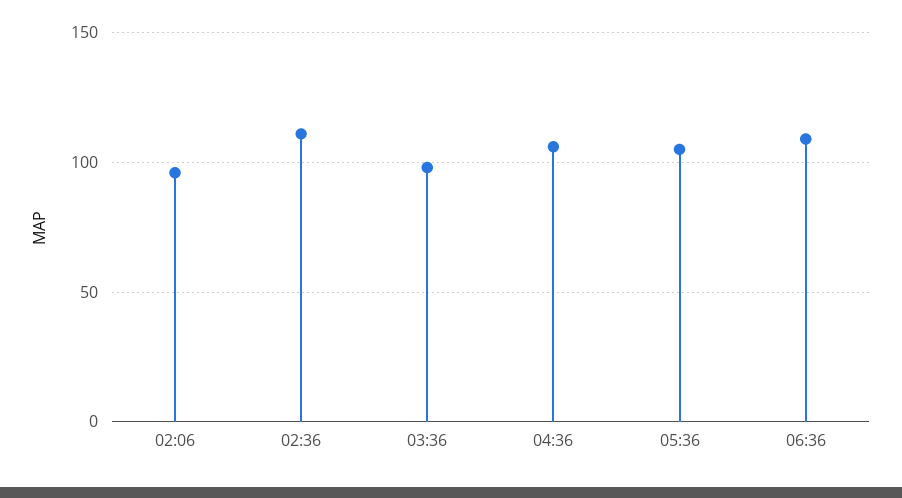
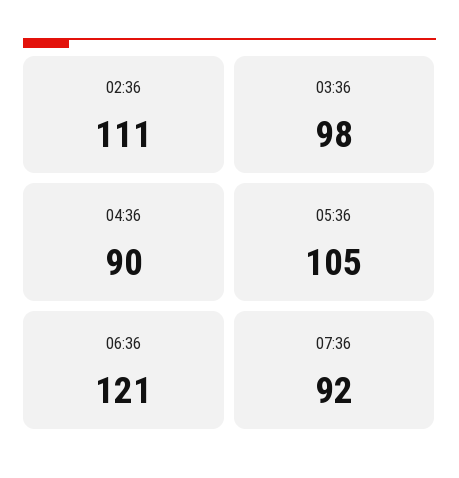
02:06: 95 -> none
04:36: 105 -> 90
06:36: 110 -> 121
07:36: none -> 92

